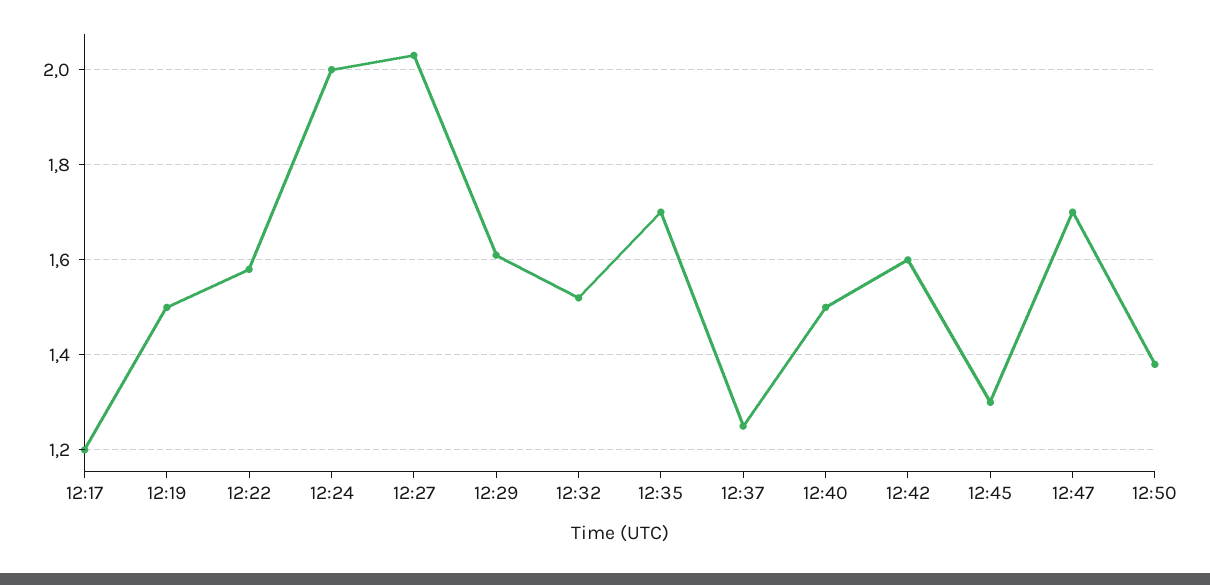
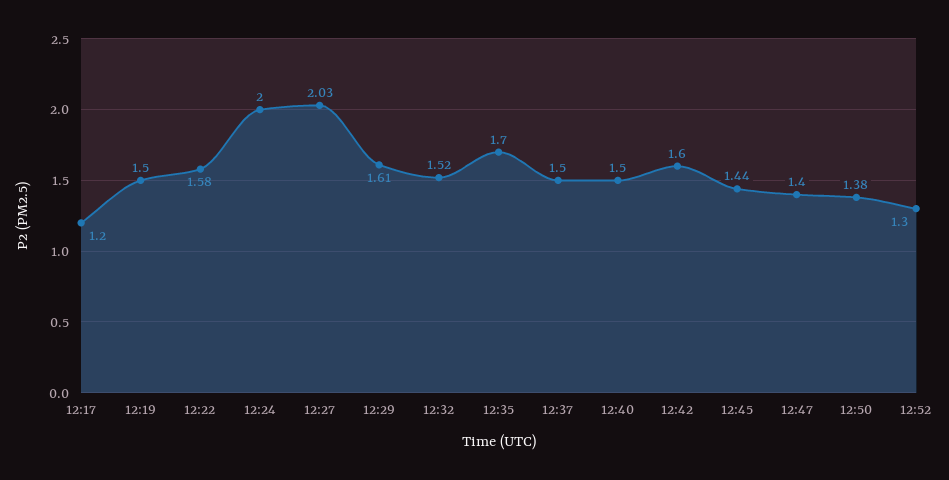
12:37: 1.25 -> 1.5
12:45: 1.3 -> 1.44
12:47: 1.7 -> 1.4
12:52: none -> 1.3

